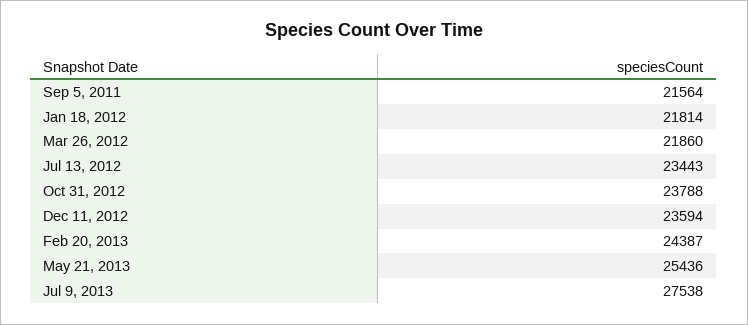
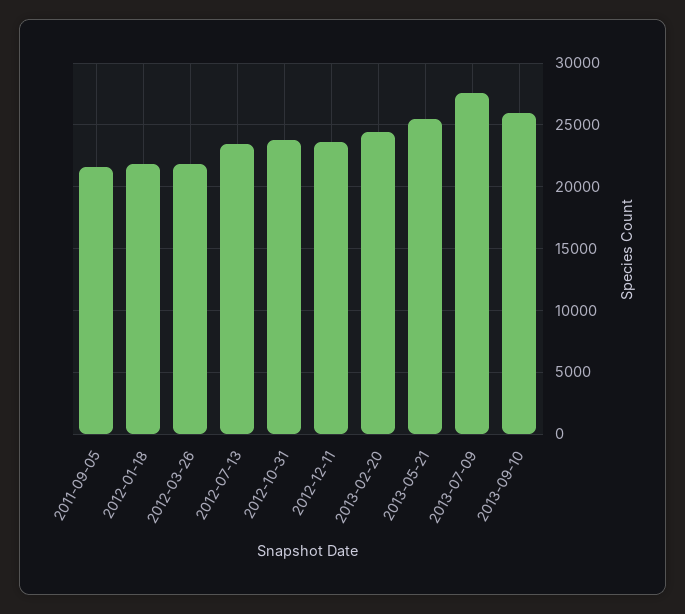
2013-09-10: none -> 26000

